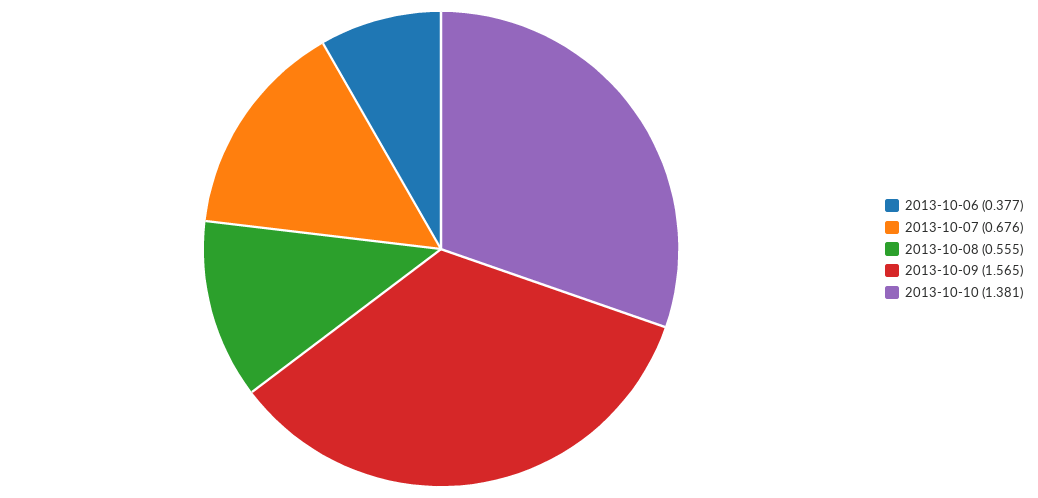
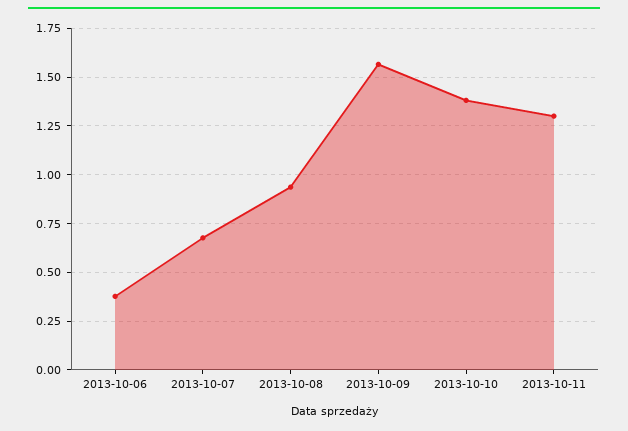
2013-10-08: 0.555 -> 0.95
2013-10-11: none -> 1.3

